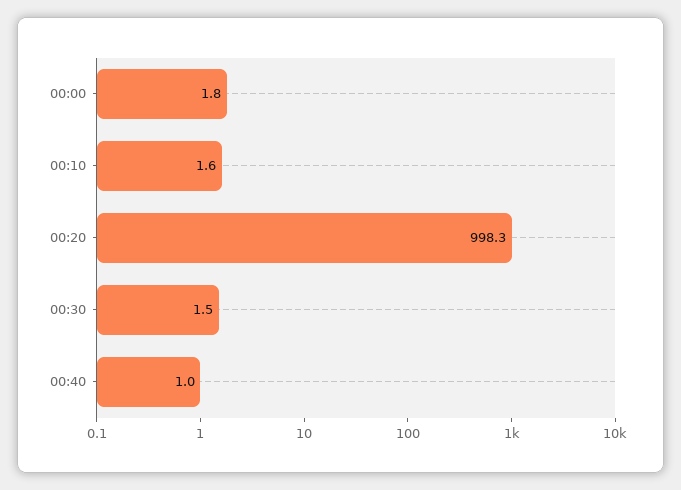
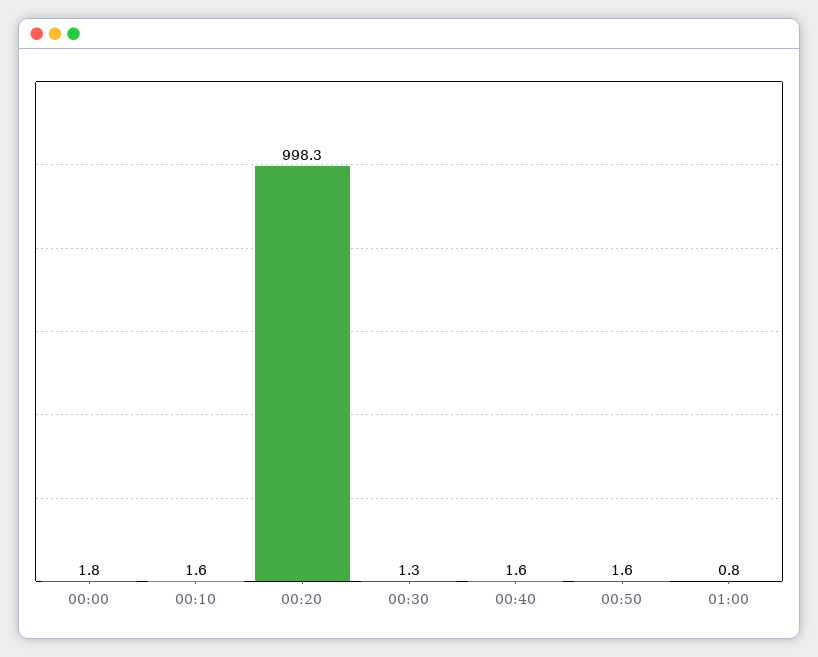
00:30: 1.5 -> 1.3
00:40: 1 -> 1.6
00:50: none -> 1.6
01:00: none -> 0.8

